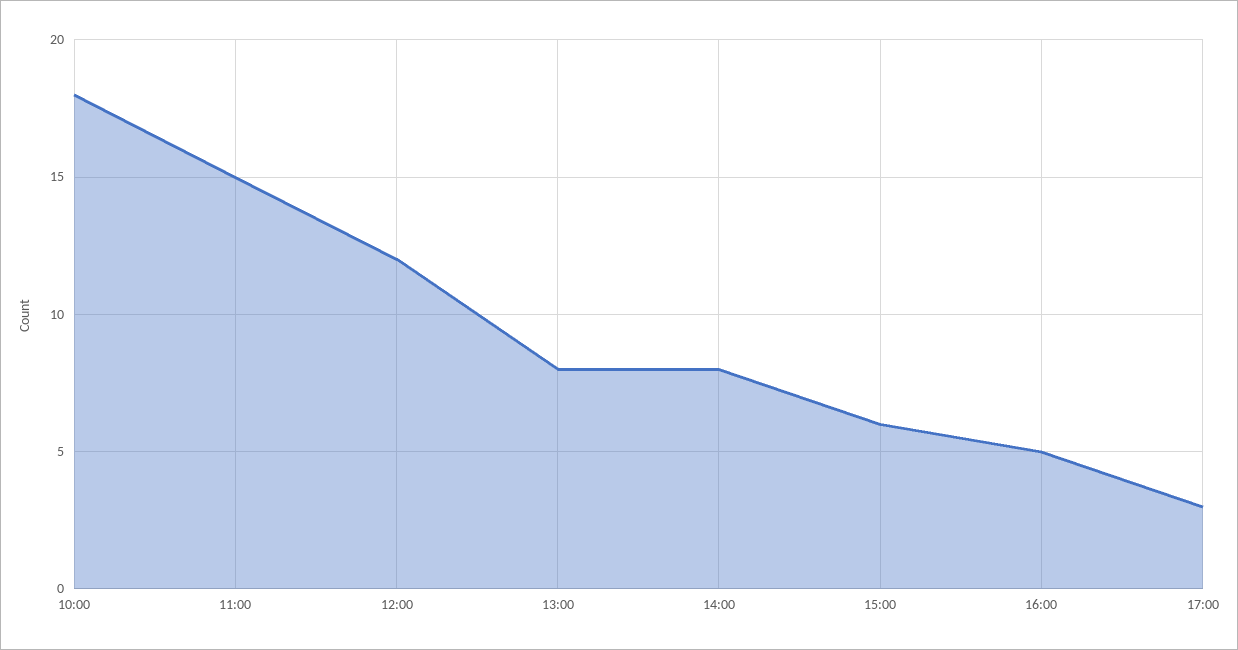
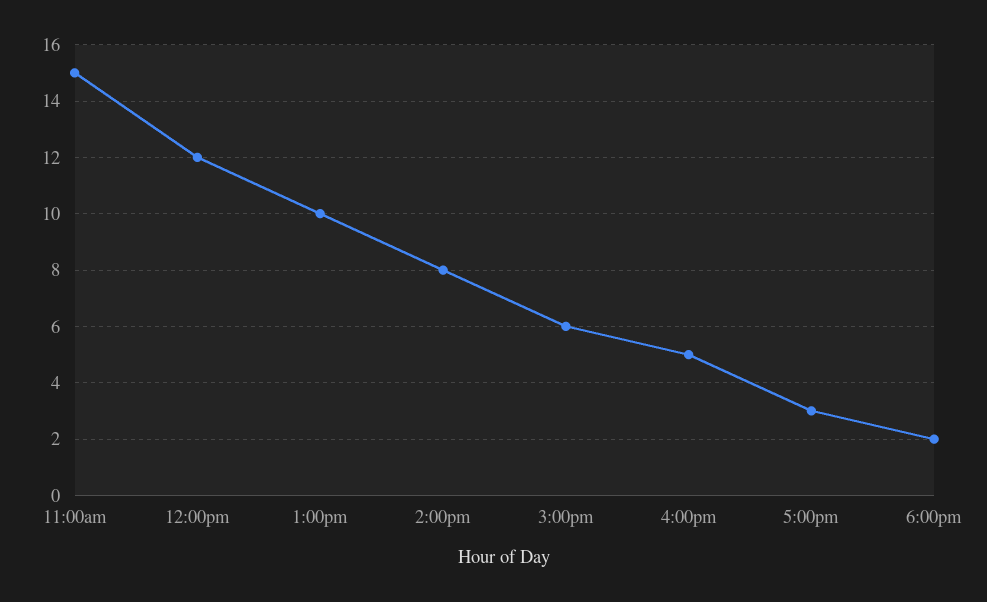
10:00: 18 -> none
13:00: 8 -> 10
6:00pm: none -> 2

